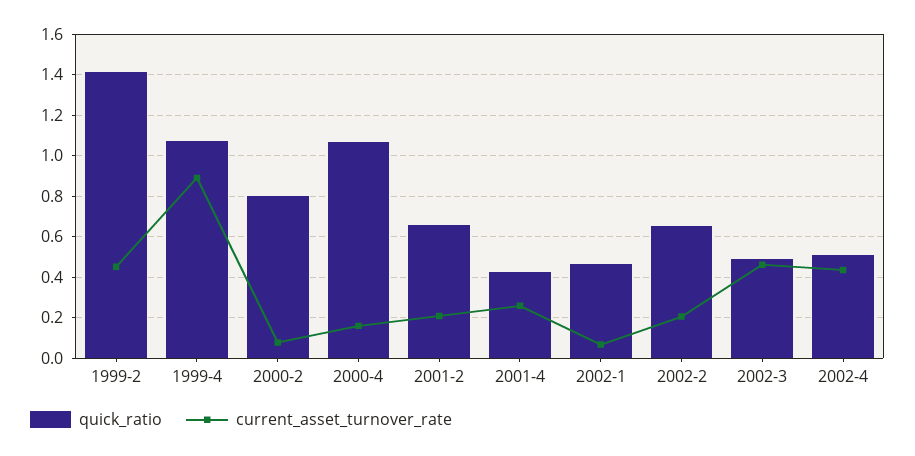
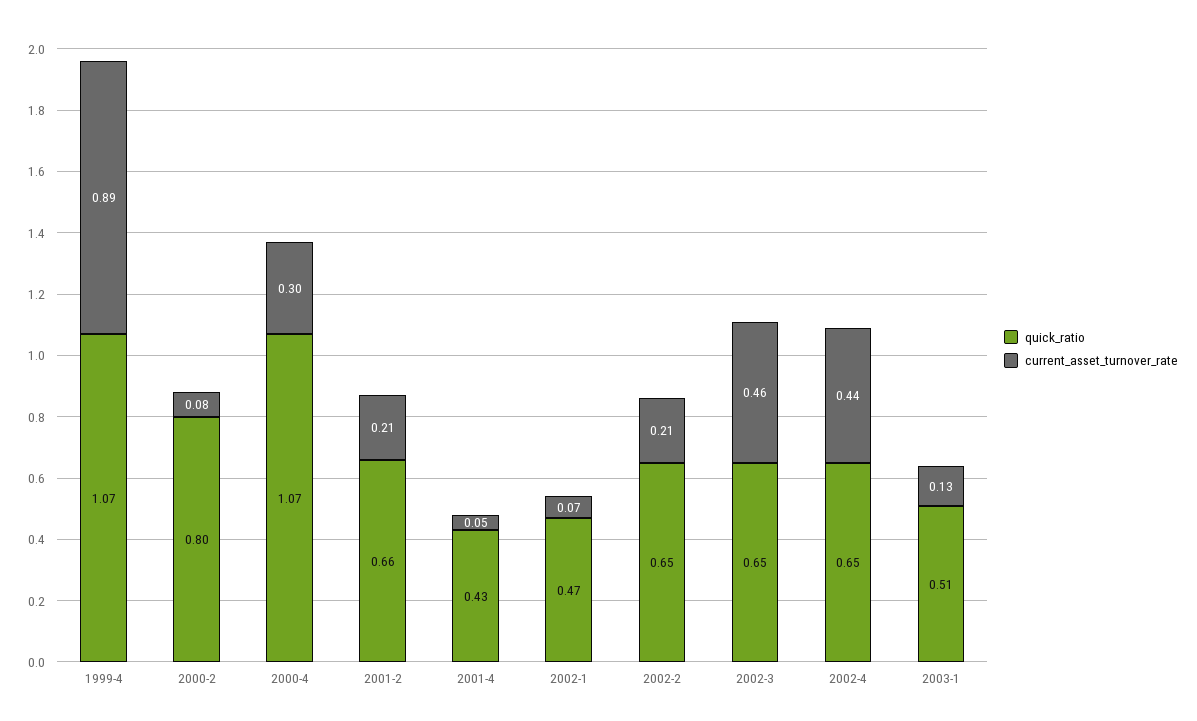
quick_ratio, 1999-2: 1.4 -> none
current_asset_turnover_rate, 1999-2: 0.45 -> none
current_asset_turnover_rate, 2000-4: 0.15 -> 0.3
current_asset_turnover_rate, 2001-4: 0.25 -> 0.05
quick_ratio, 2002-3: 0.5 -> 0.65
quick_ratio, 2002-4: 0.5 -> 0.65
quick_ratio, 2003-1: none -> 0.51
current_asset_turnover_rate, 2003-1: none -> 0.13

